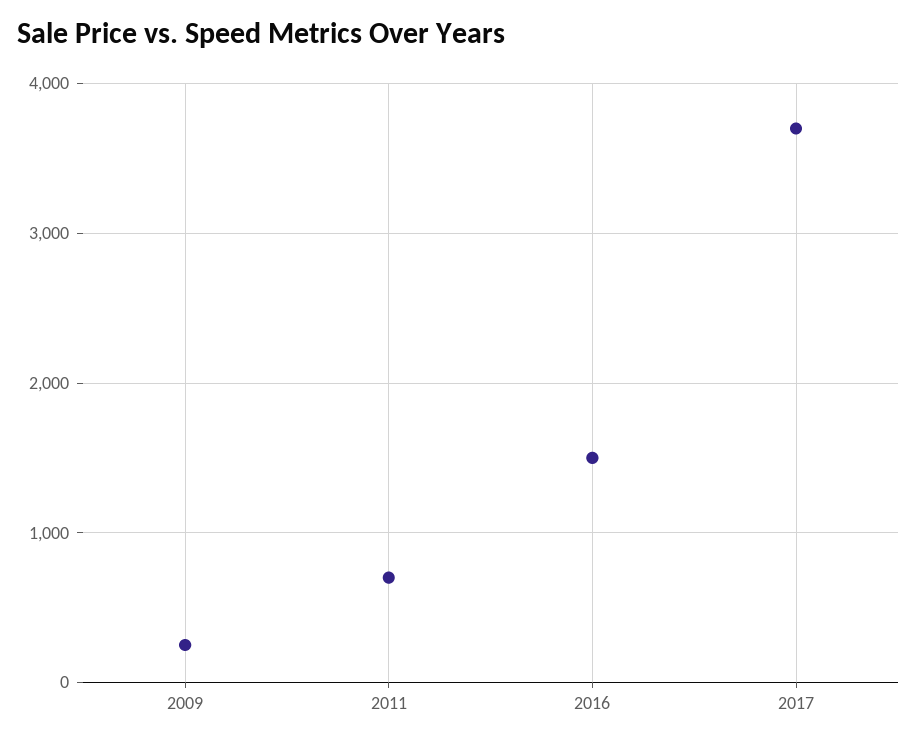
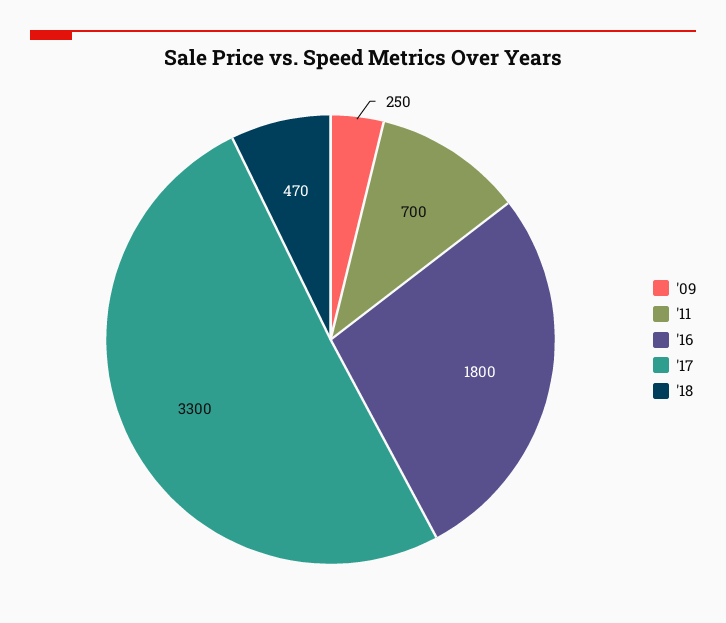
2016: 1500 -> 1800
2017: 3700 -> 3300
'18: none -> 470

